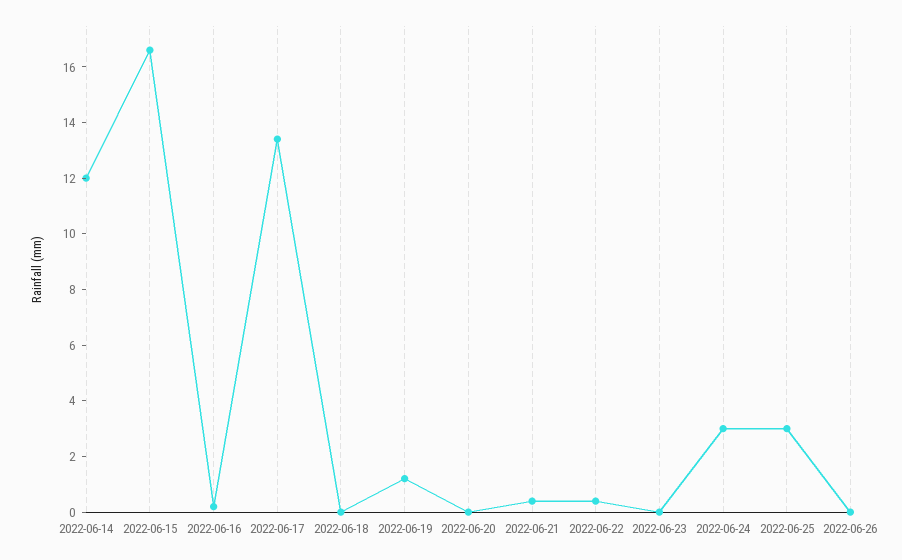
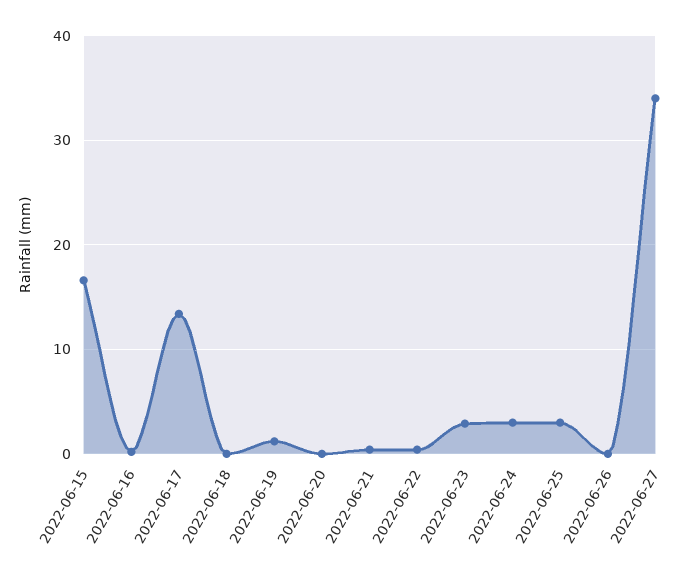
2022-06-14: 12 -> none
2022-06-23: 0 -> 3
2022-06-27: none -> 34

